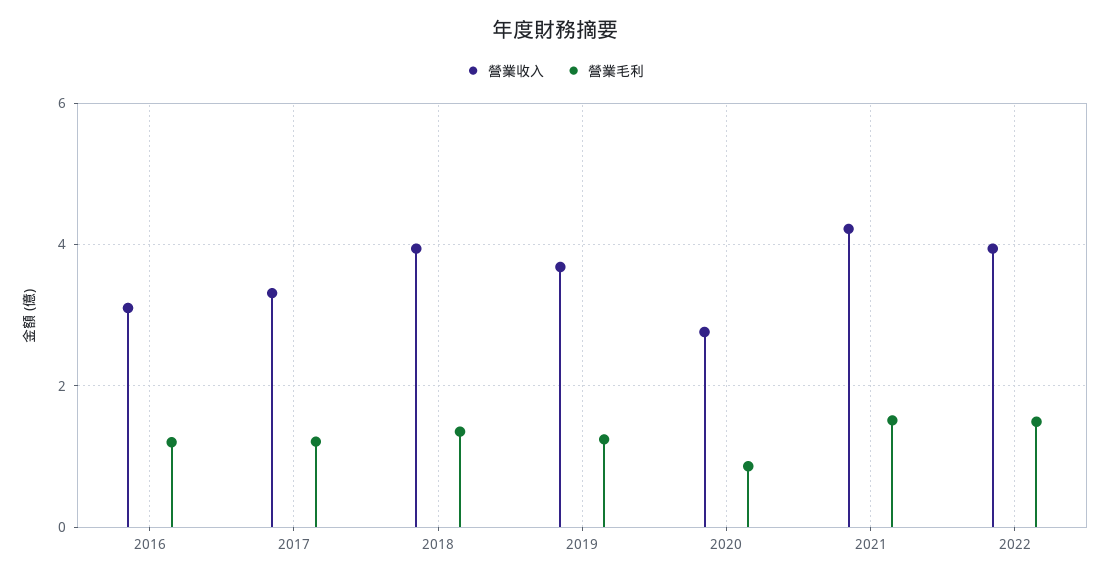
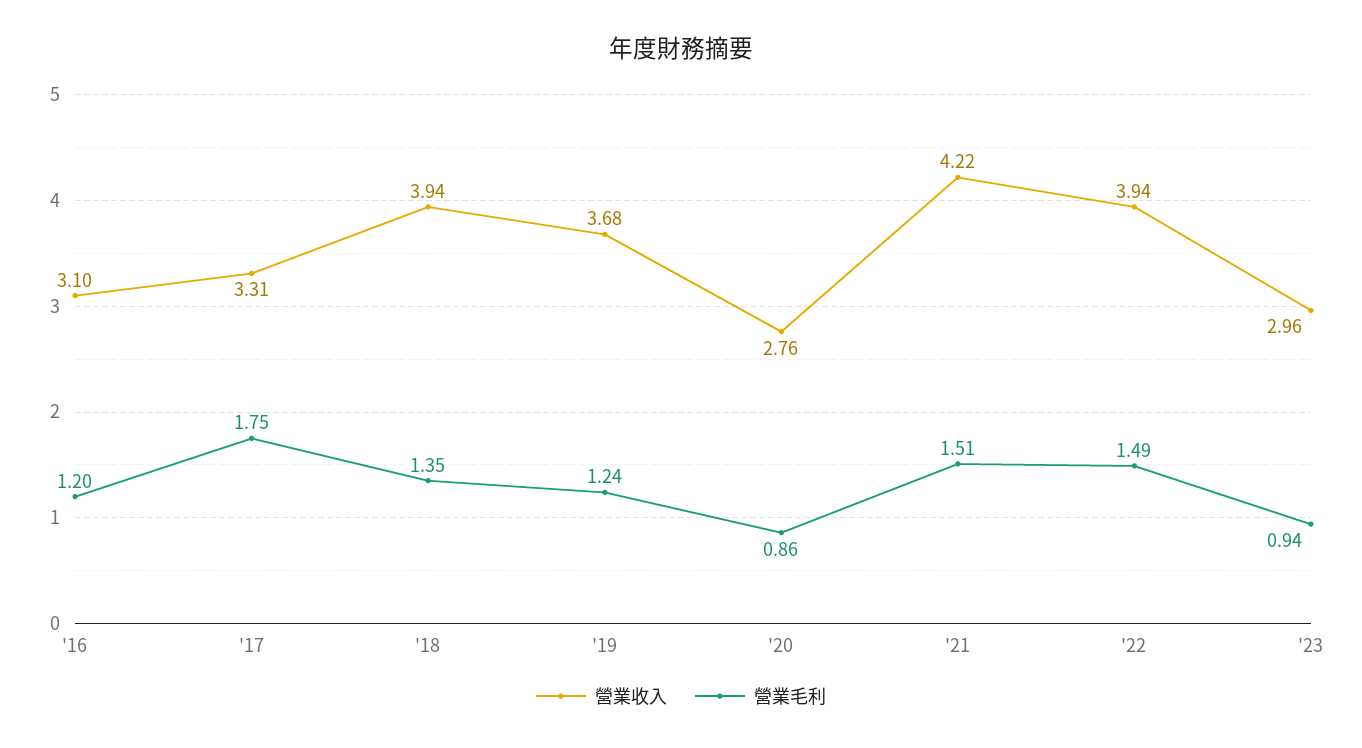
營業毛利, 2017: 1.2 -> 1.75
營業收入, '23: none -> 2.96
營業毛利, '23: none -> 0.94

